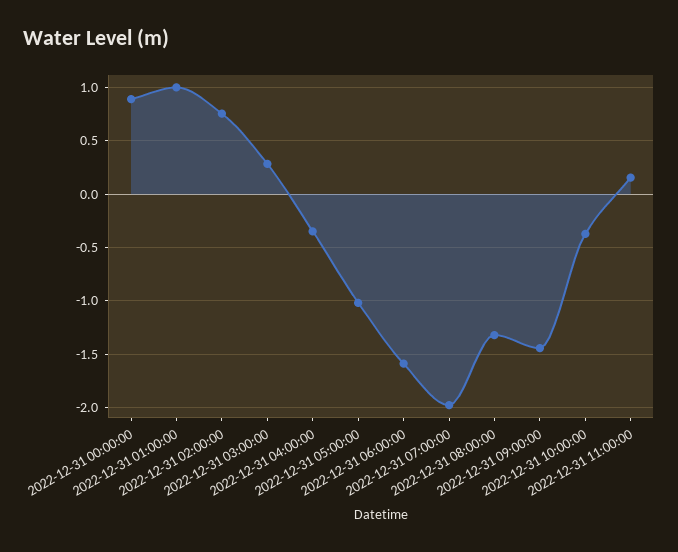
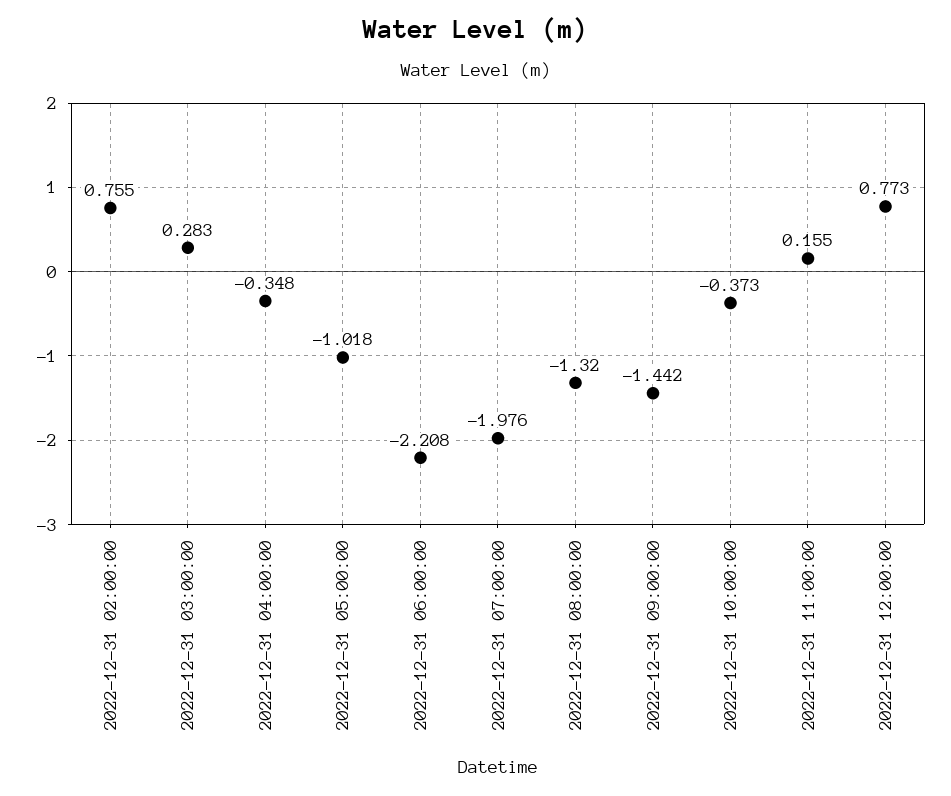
2022-12-31 00:00:00: 0.9 -> none
2022-12-31 01:00:00: 1 -> none
2022-12-31 06:00:00: -1.6 -> -2.208
2022-12-31 12:00:00: none -> 0.773

